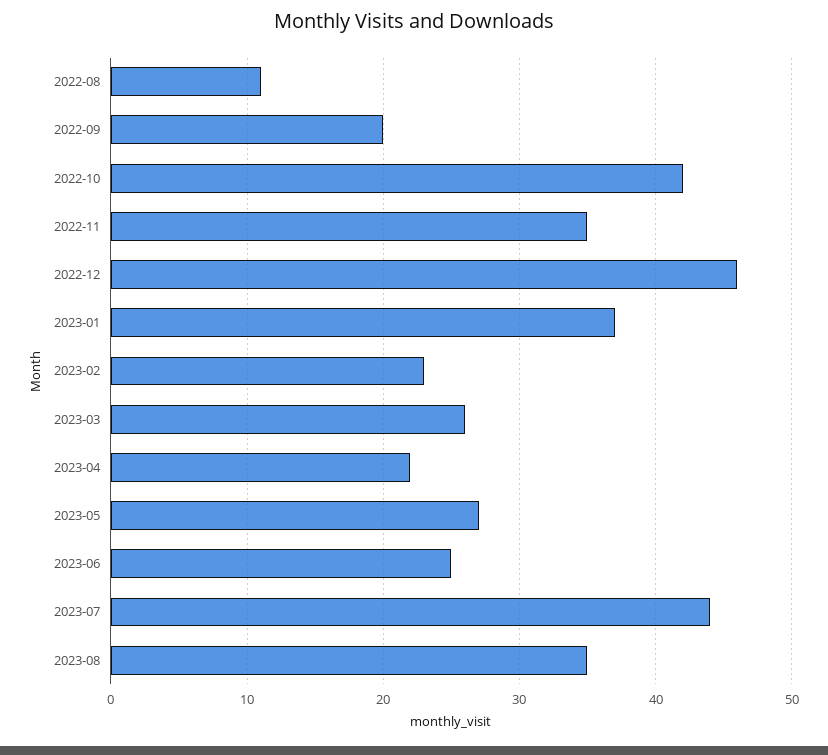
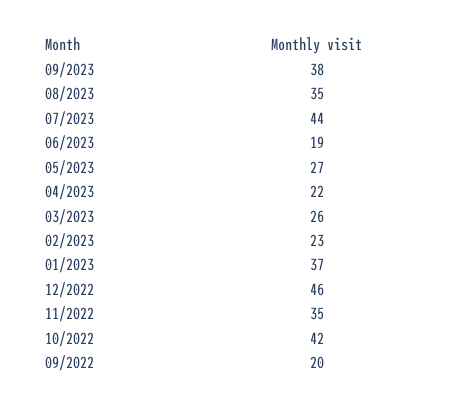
2022-08: 11 -> none
2023-06: 25 -> 19
09/2023: none -> 38

